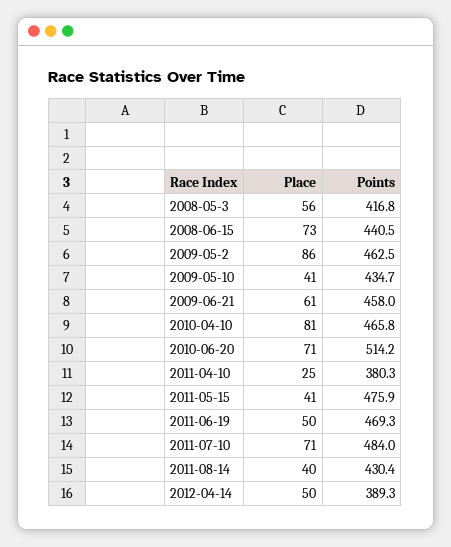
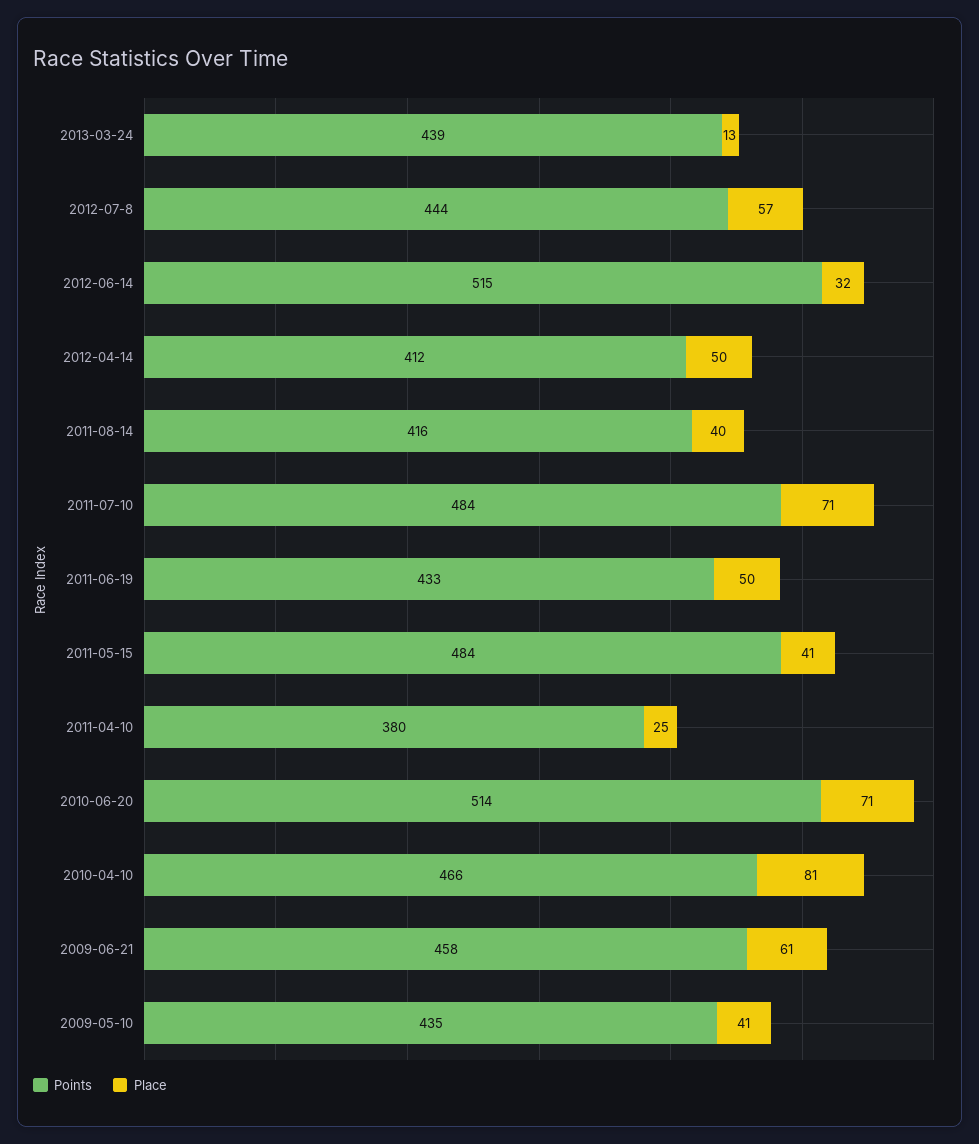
Place, 2008-05-3: 56 -> none
Points, 2008-05-3: 416.8 -> none
Place, 2008-06-15: 73 -> none
Points, 2008-06-15: 440.5 -> none
Place, 2009-05-2: 86 -> none
Points, 2009-05-2: 462.5 -> none
Points, 2011-05-15: 475.9 -> 484
Points, 2011-06-19: 469.3 -> 433
Points, 2011-08-14: 430.4 -> 416
Points, 2012-04-14: 389.3 -> 412
Points, 2013-03-24: none -> 439
Place, 2013-03-24: none -> 13
Points, 2012-07-8: none -> 444
Place, 2012-07-8: none -> 57
Points, 2012-06-14: none -> 515
Place, 2012-06-14: none -> 32

